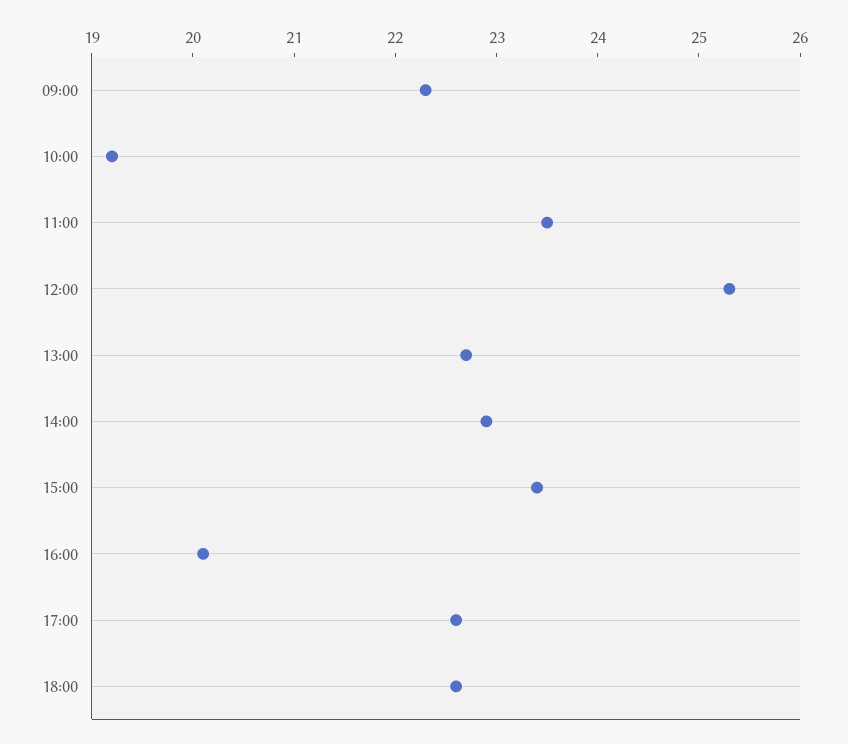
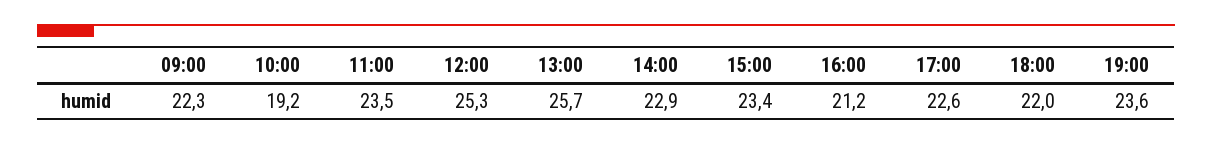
13:00: 22.7 -> 25.7
16:00: 20.1 -> 21.2
18:00: 22.6 -> 22
19:00: none -> 23.6

